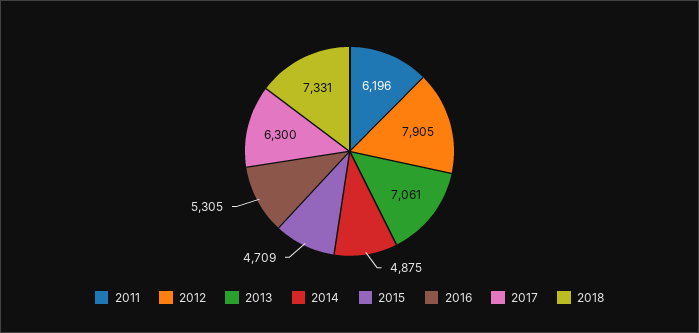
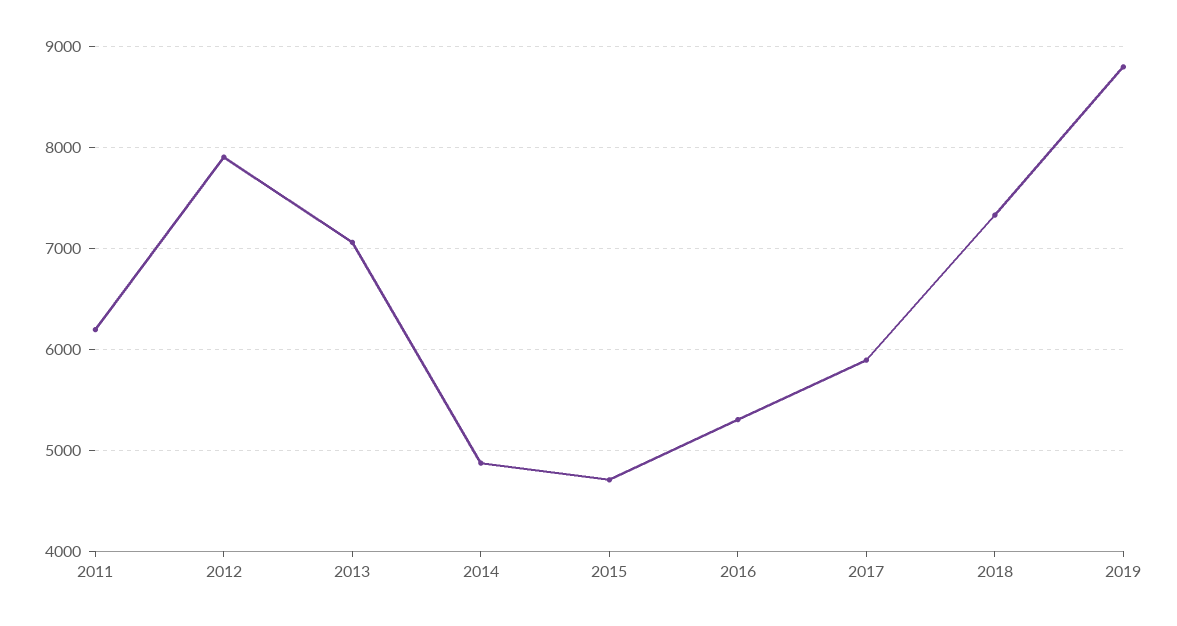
2017: 6300 -> 5900
2019: none -> 8800

